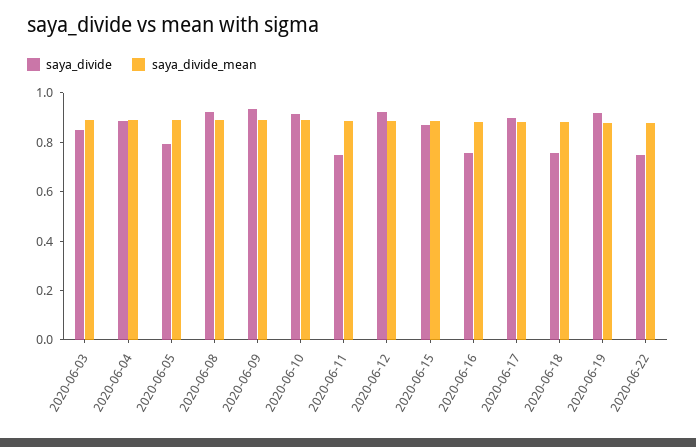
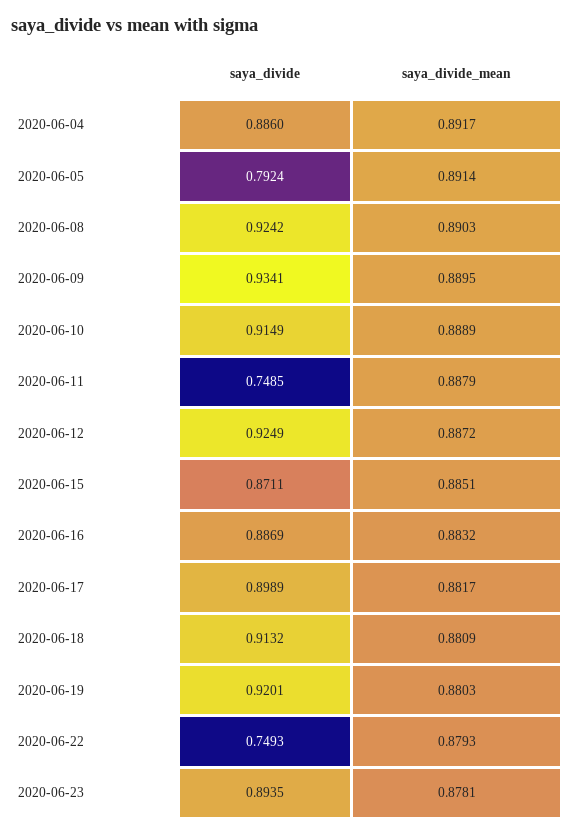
saya_divide, 2020-06-03: 0.85 -> none
saya_divide_mean, 2020-06-03: 0.9 -> none
saya_divide, 2020-06-16: 0.75 -> 0.8869
saya_divide, 2020-06-18: 0.75 -> 0.9132
saya_divide, 2020-06-23: none -> 0.8935
saya_divide_mean, 2020-06-23: none -> 0.8781

